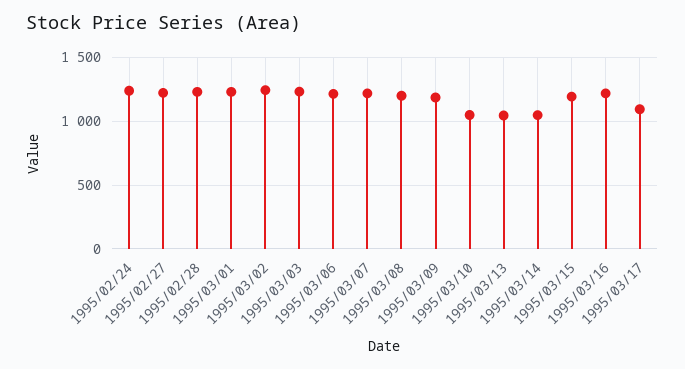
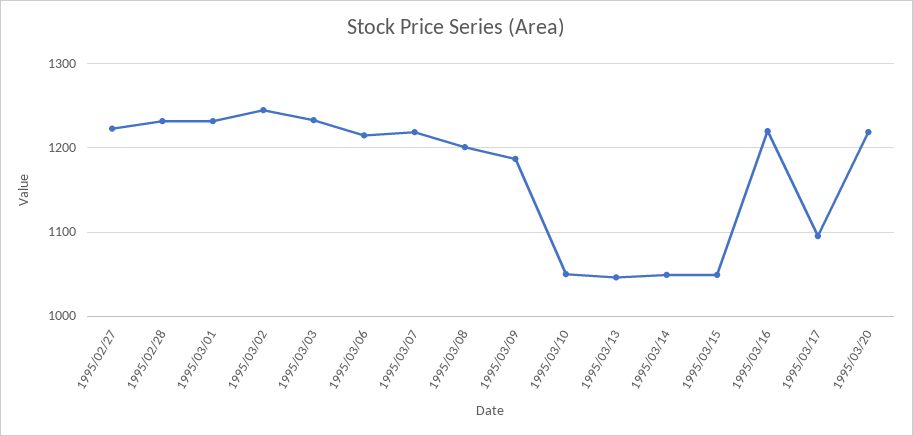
1995/02/24: 1250 -> none
1995/03/15: 1200 -> 1050
1995/03/20: none -> 1220

